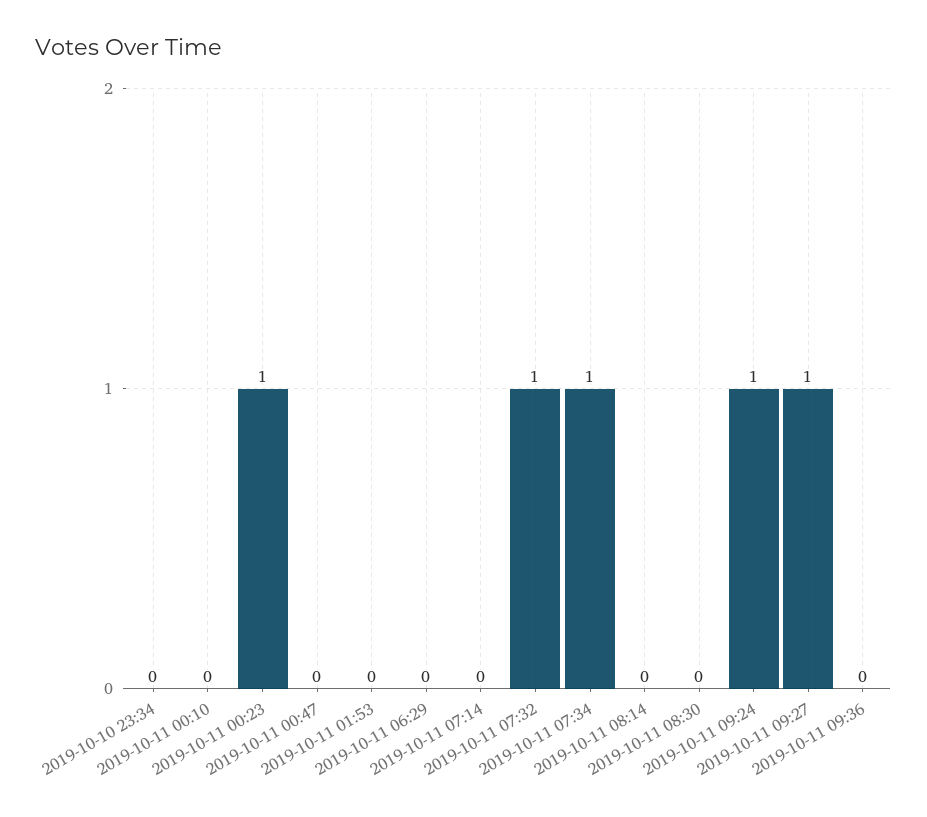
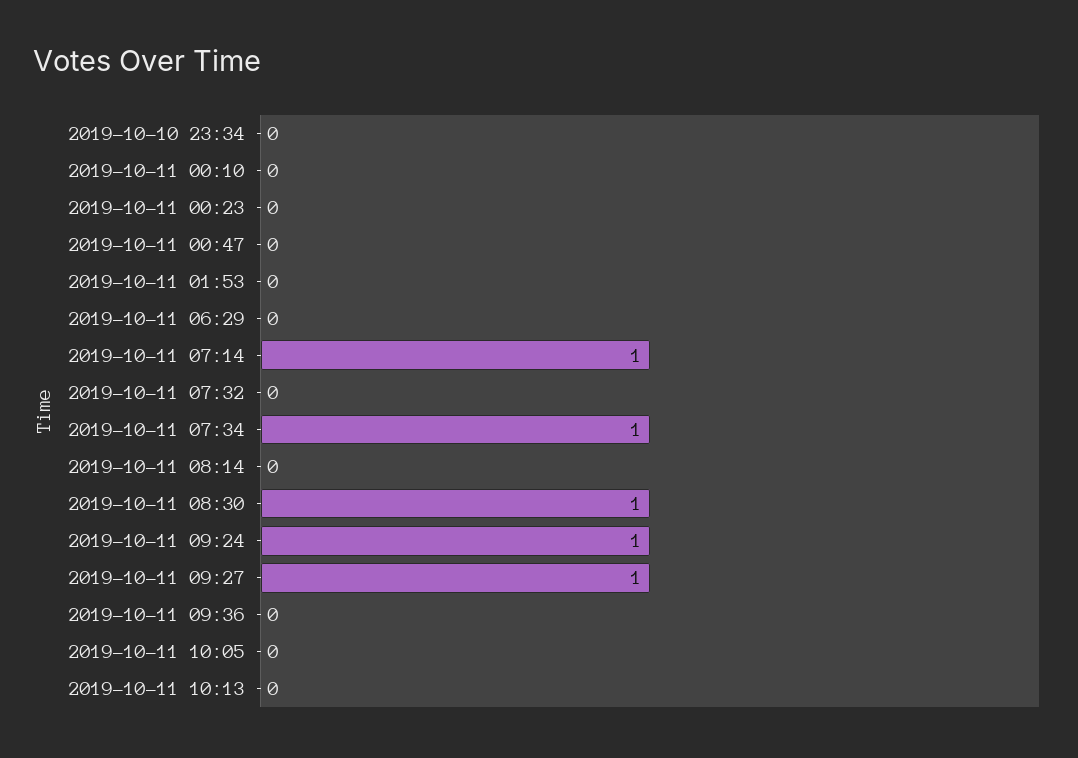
2019-10-11 00:23: 1 -> 0
2019-10-11 07:14: 0 -> 1
2019-10-11 07:32: 1 -> 0
2019-10-11 08:30: 0 -> 1
2019-10-11 10:05: none -> 0
2019-10-11 10:13: none -> 0

